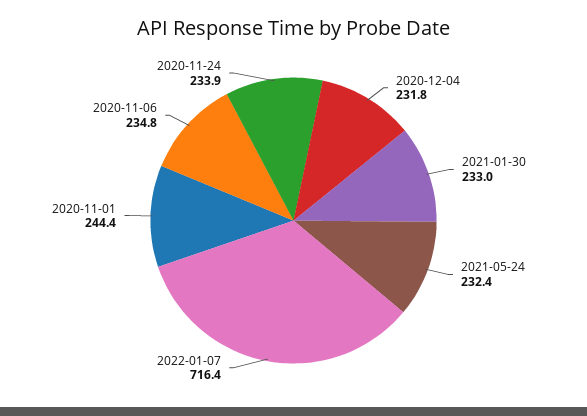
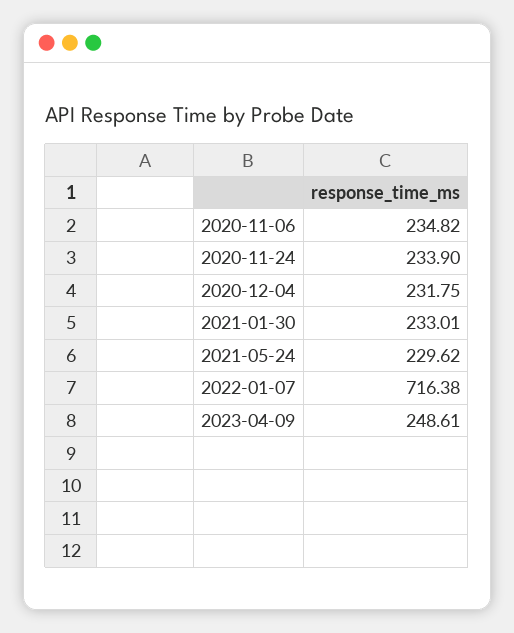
2021-05-24: 232.4 -> 229.62
2020-11-01: 244.4 -> none
2023-04-09: none -> 248.61

